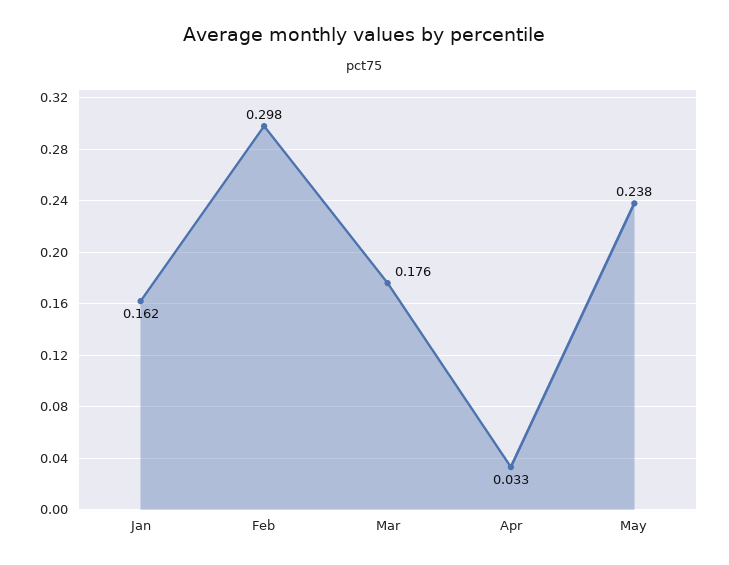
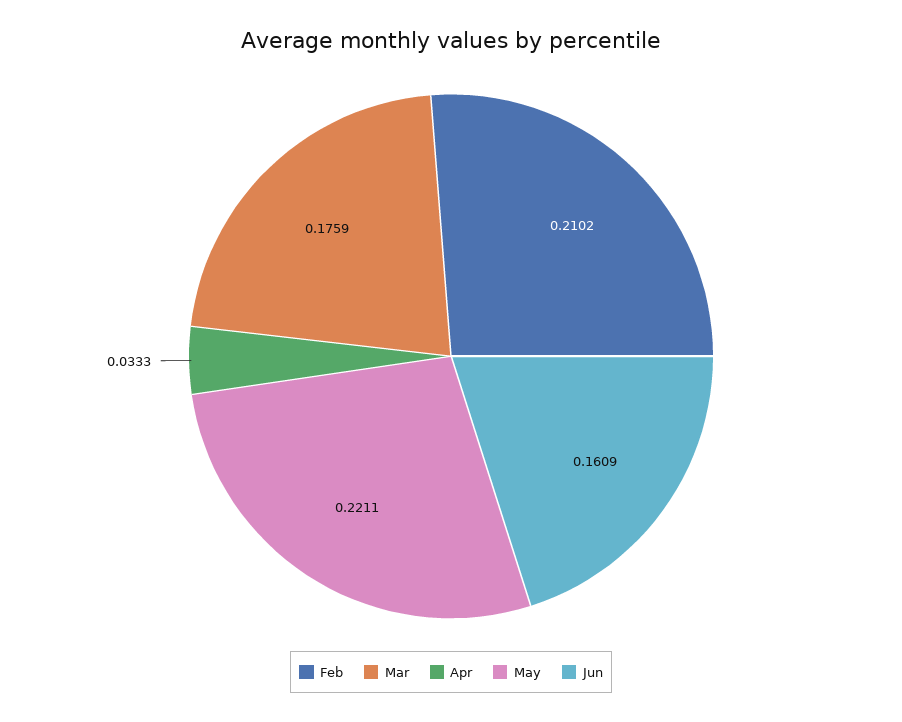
Jan: 0.162 -> none
Feb: 0.298 -> 0.2102
May: 0.238 -> 0.2211
Jun: none -> 0.1609

